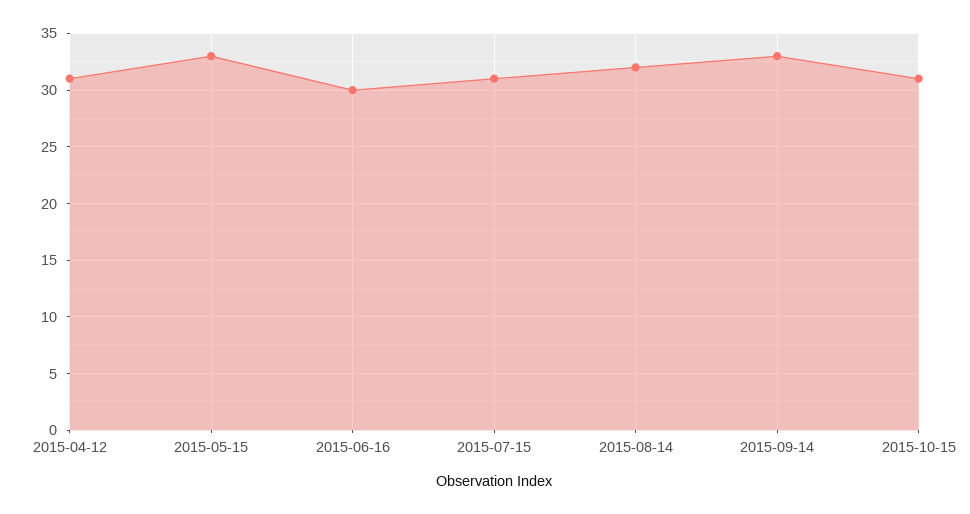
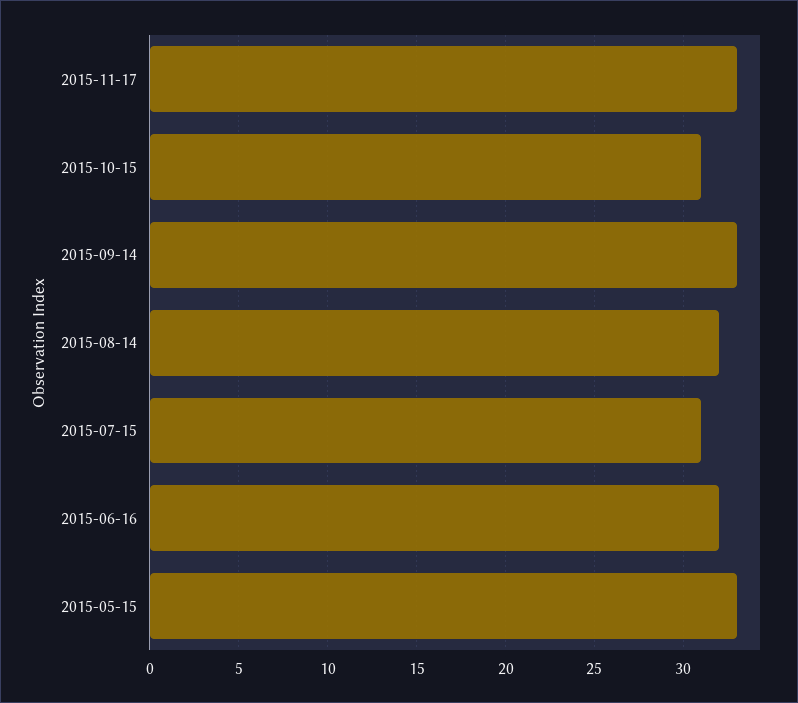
2015-04-12: 31 -> none
2015-06-16: 30 -> 32
2015-11-17: none -> 33

